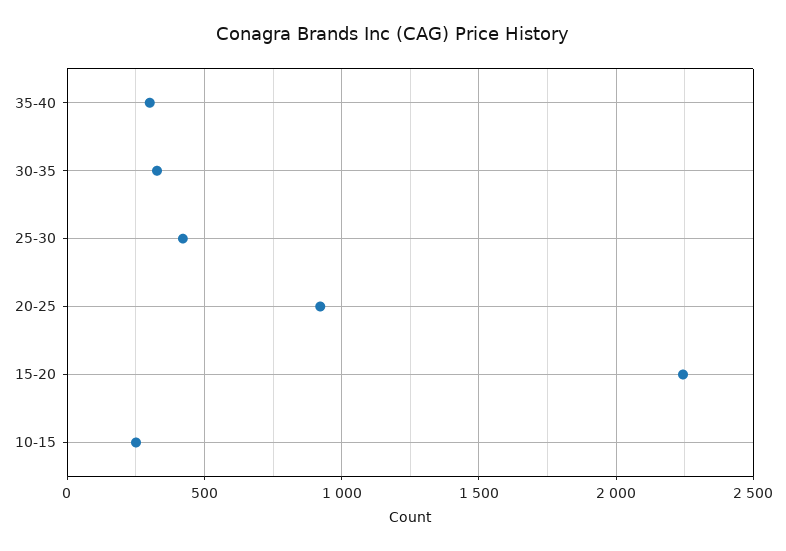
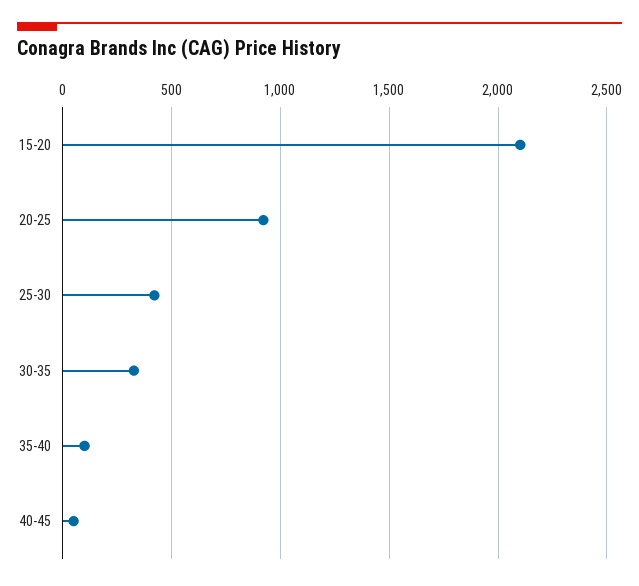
35-40: 300 -> 100
15-20: 2250 -> 2100
10-15: 250 -> none
40-45: none -> 50

